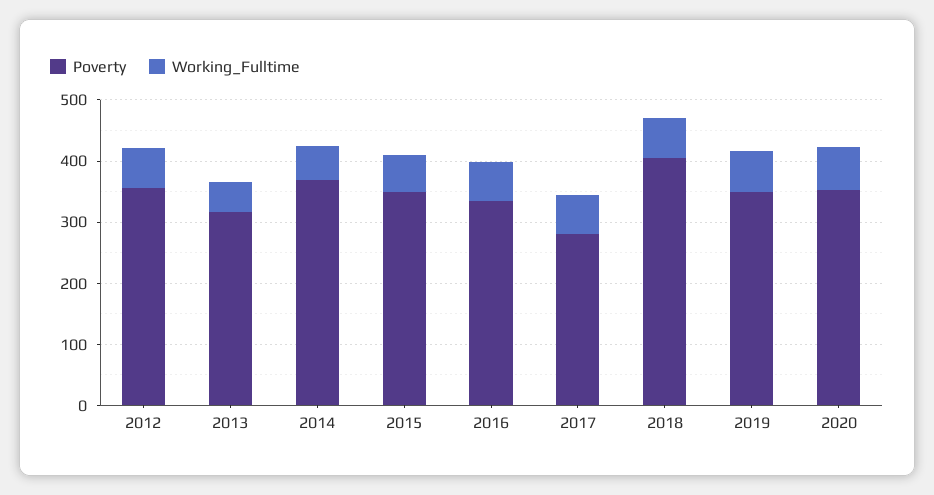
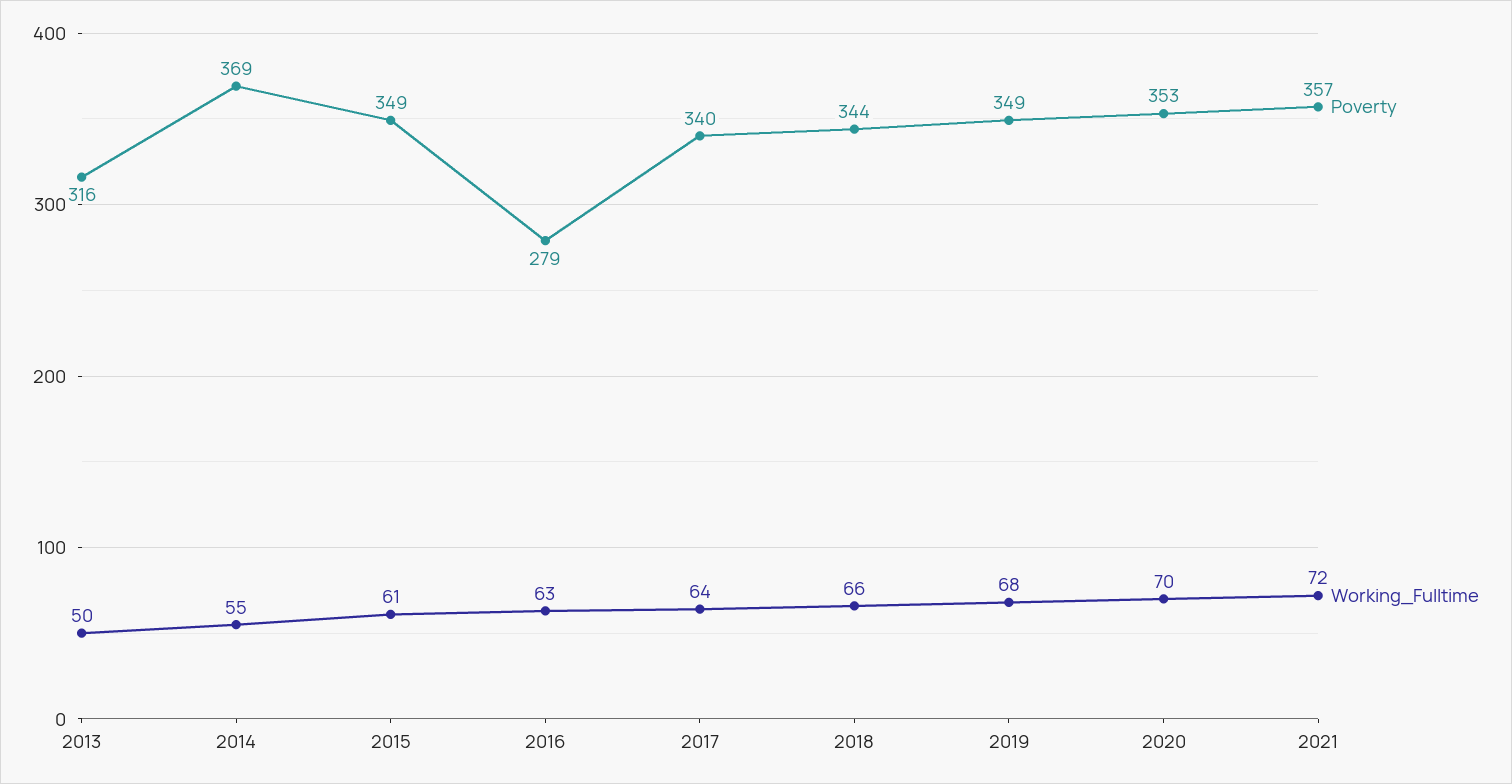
Poverty, 2012: 360 -> none
Working_Fulltime, 2012: 60 -> none
Poverty, 2016: 340 -> 279
Poverty, 2017: 280 -> 340
Poverty, 2018: 400 -> 344
Poverty, 2021: none -> 357
Working_Fulltime, 2021: none -> 72

